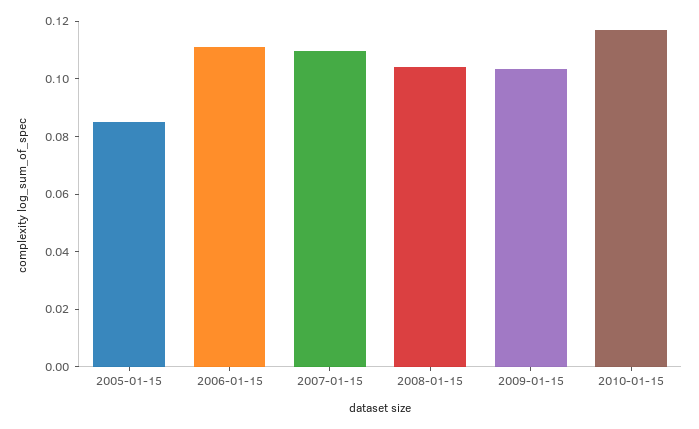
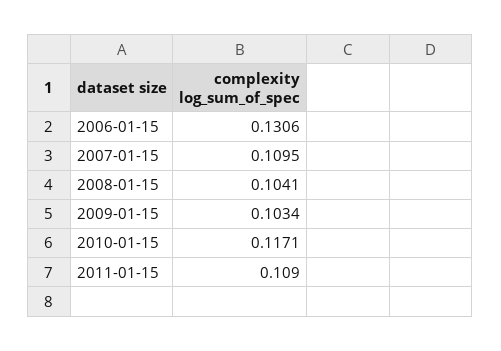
2005-01-15: 0.085 -> none
2006-01-15: 0.11 -> 0.1306
2011-01-15: none -> 0.109

